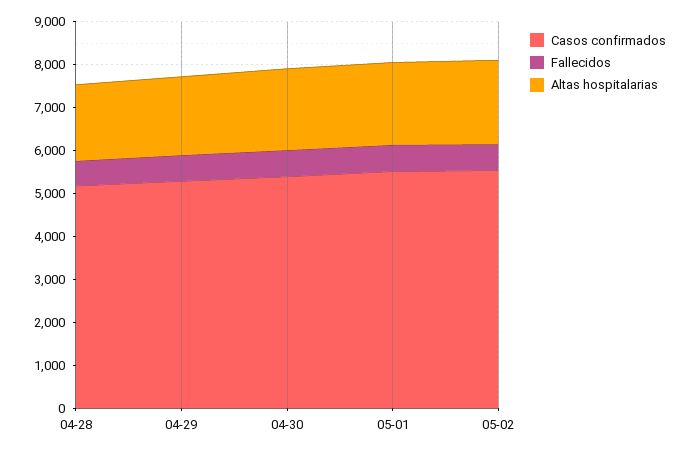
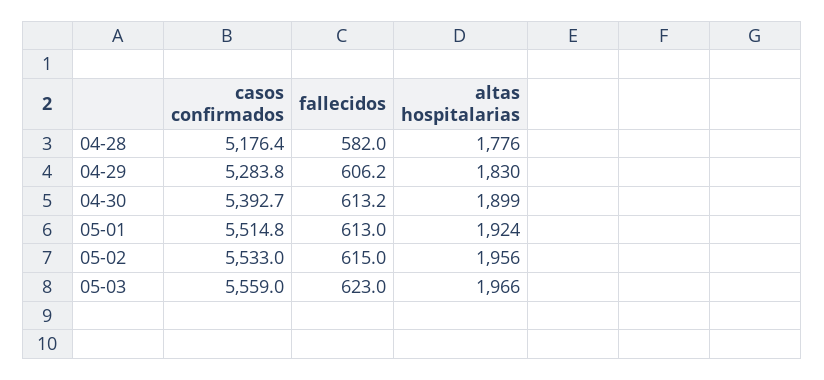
Casos confirmados, 05-03: none -> 5559
Fallecidos, 05-03: none -> 623
Altas hospitalarias, 05-03: none -> 1966

